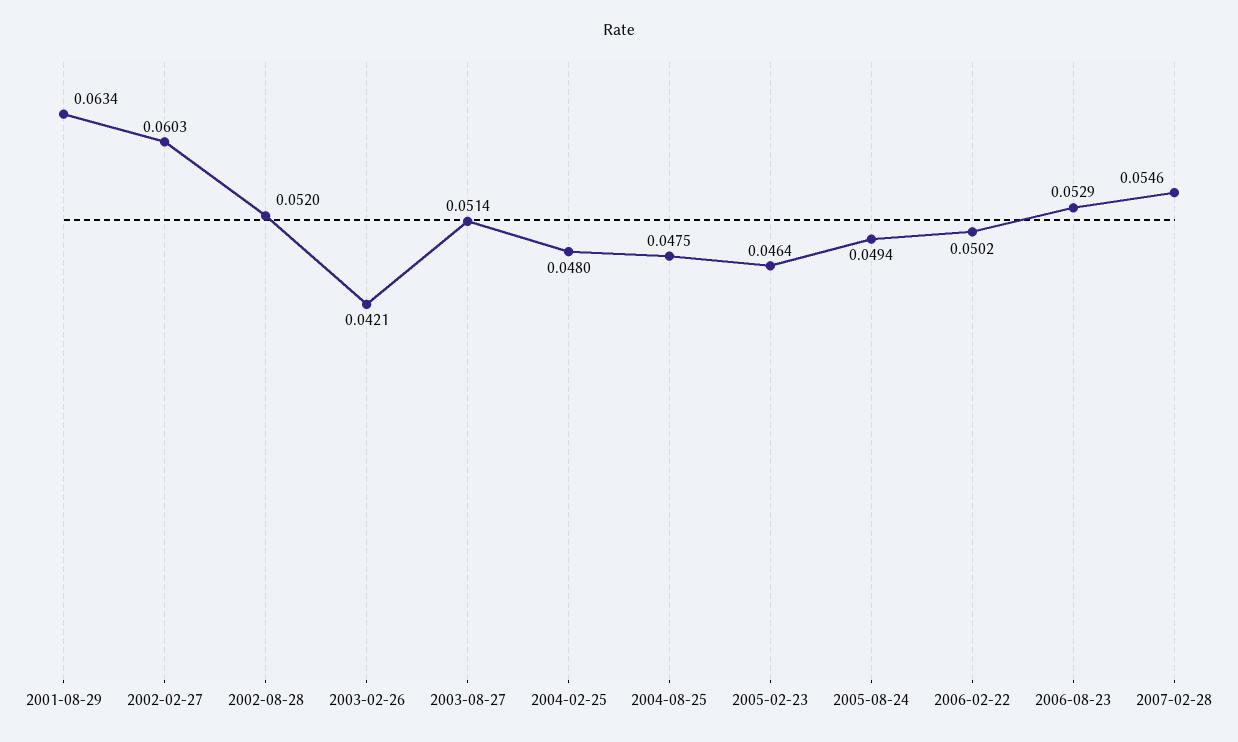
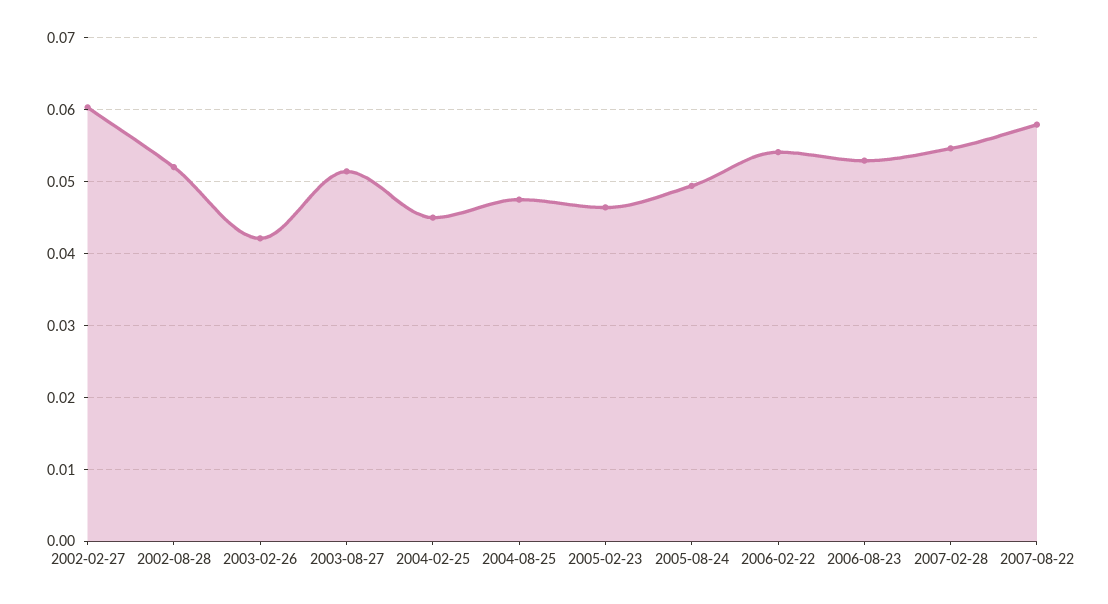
2001-08-29: 0.0634 -> none
2004-02-25: 0.048 -> 0.045
2006-02-22: 0.0502 -> 0.054
2007-08-22: none -> 0.058

